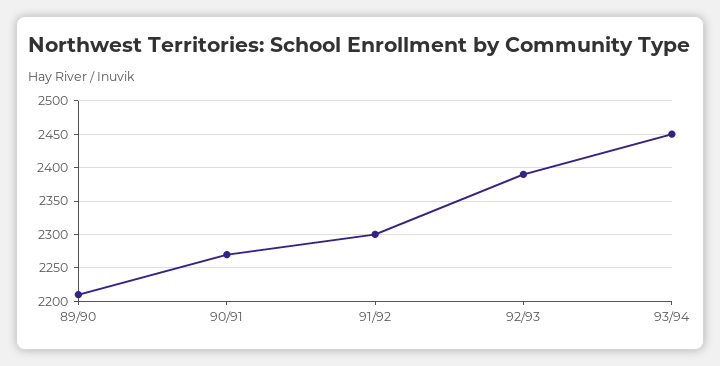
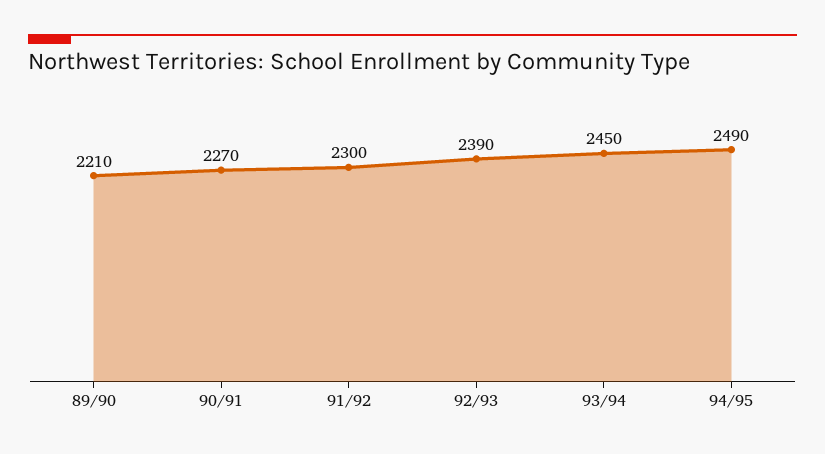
94/95: none -> 2490

